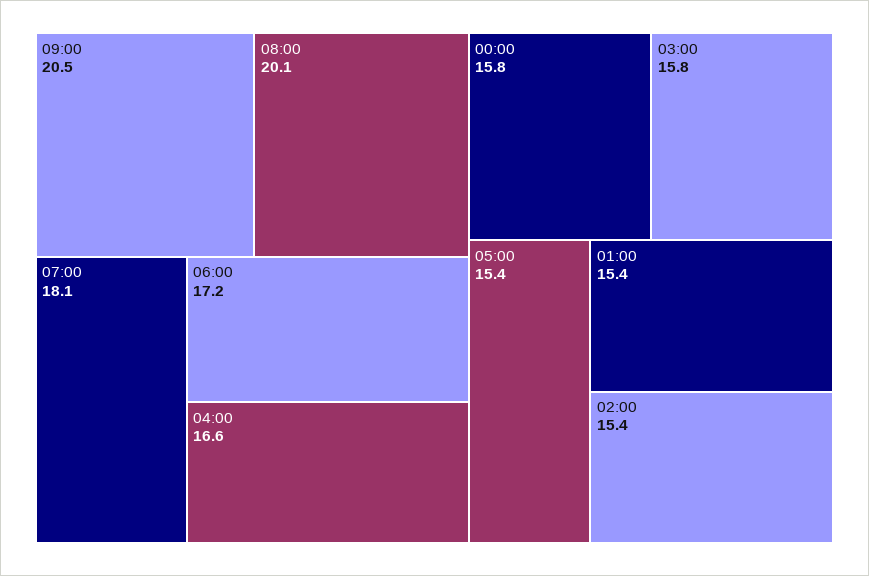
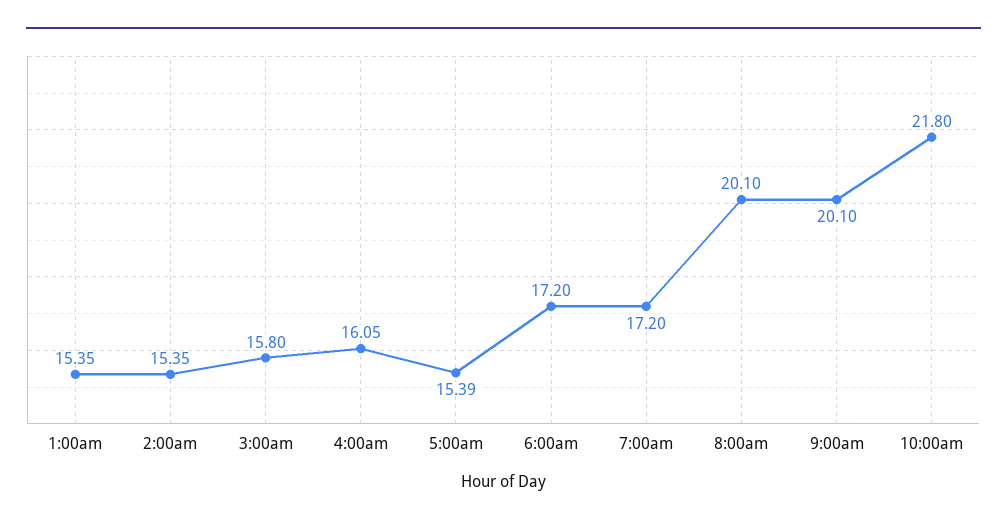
09:00: 20.5 -> 20.1
07:00: 18.1 -> 17.2
04:00: 16.6 -> 16.05
00:00: 15.8 -> none
10:00am: none -> 21.8

